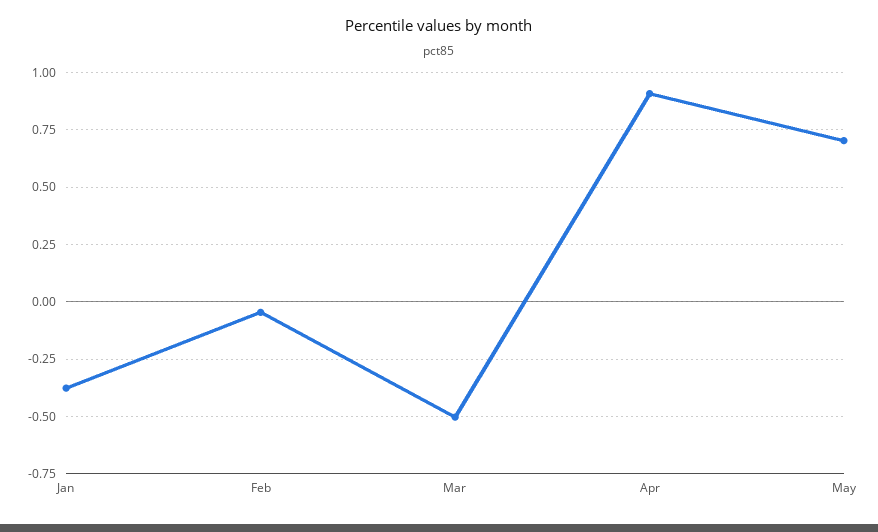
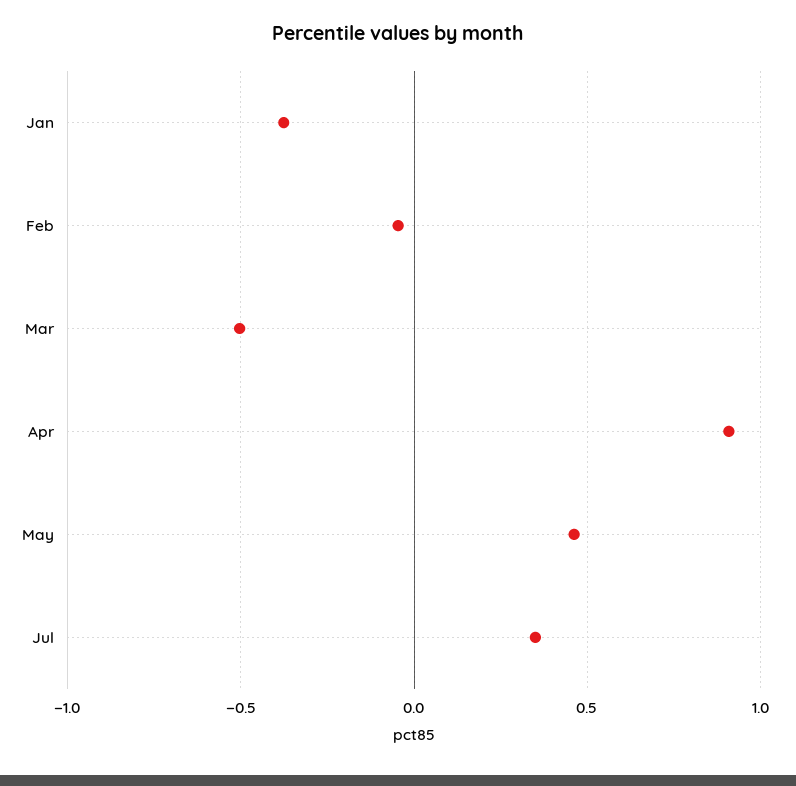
May: 0.7 -> 0.45
Jul: none -> 0.35

